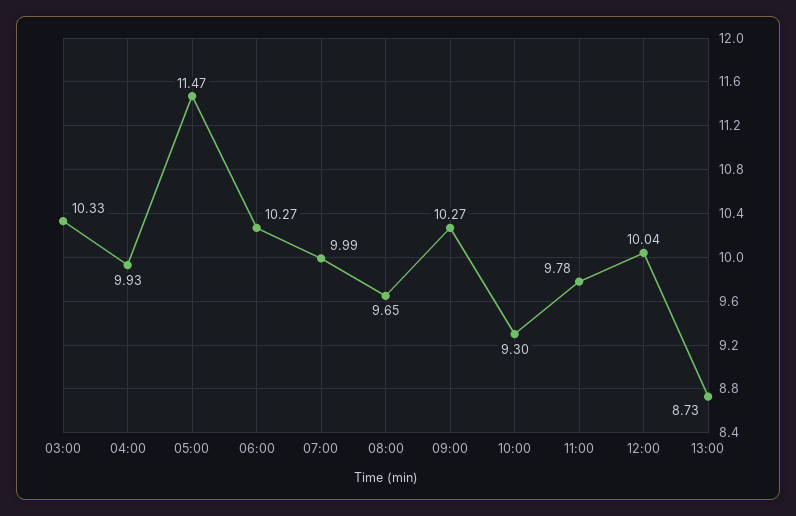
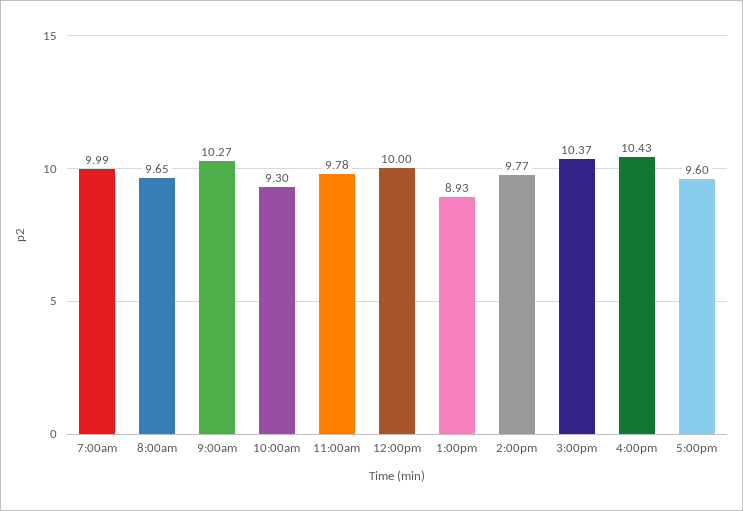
03:00: 10.33 -> none
04:00: 9.93 -> none
05:00: 11.47 -> none
06:00: 10.27 -> none
12:00: 10.04 -> 10
13:00: 8.73 -> 8.93
2:00pm: none -> 9.77
3:00pm: none -> 10.37
4:00pm: none -> 10.43
5:00pm: none -> 9.6

